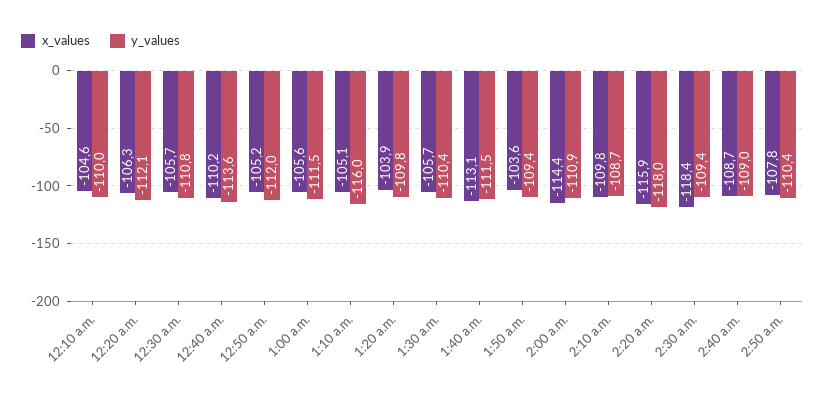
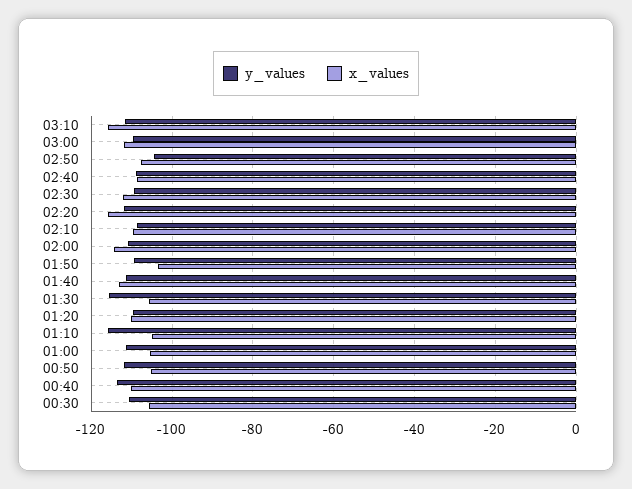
x_values, 12:10 a.m.: -104.6 -> none
y_values, 12:10 a.m.: -110 -> none
x_values, 12:20 a.m.: -106.3 -> none
y_values, 12:20 a.m.: -112.1 -> none
x_values, 1:20 a.m.: -103.9 -> -110
y_values, 1:30 a.m.: -110.4 -> -116
y_values, 2:20 a.m.: -118 -> -112
x_values, 2:30 a.m.: -118.4 -> -112
y_values, 2:50 a.m.: -110.4 -> -104
y_values, 03:10: none -> -112
x_values, 03:10: none -> -116
y_values, 03:00: none -> -110
x_values, 03:00: none -> -112

